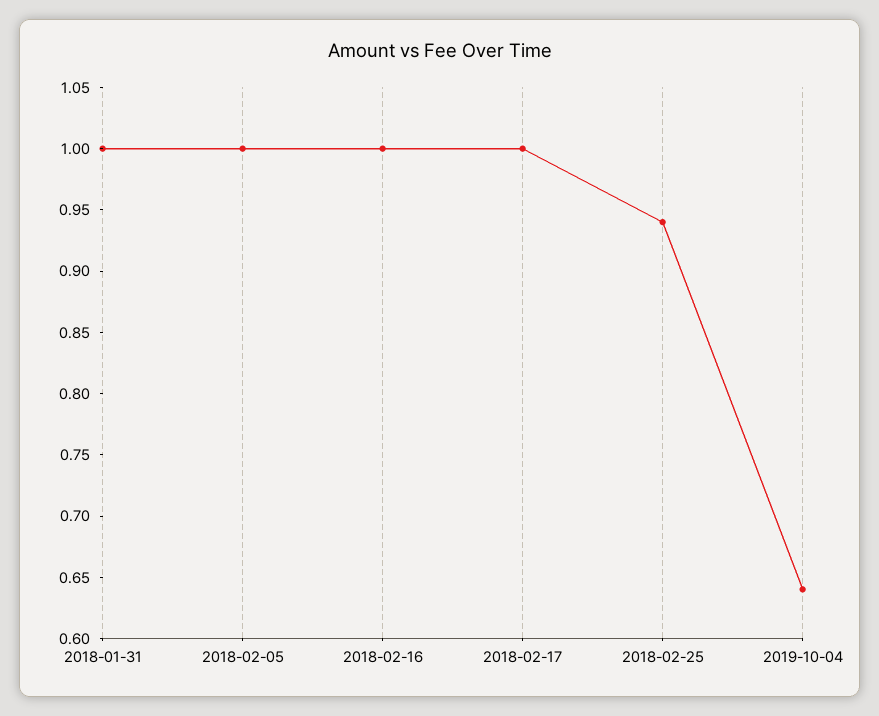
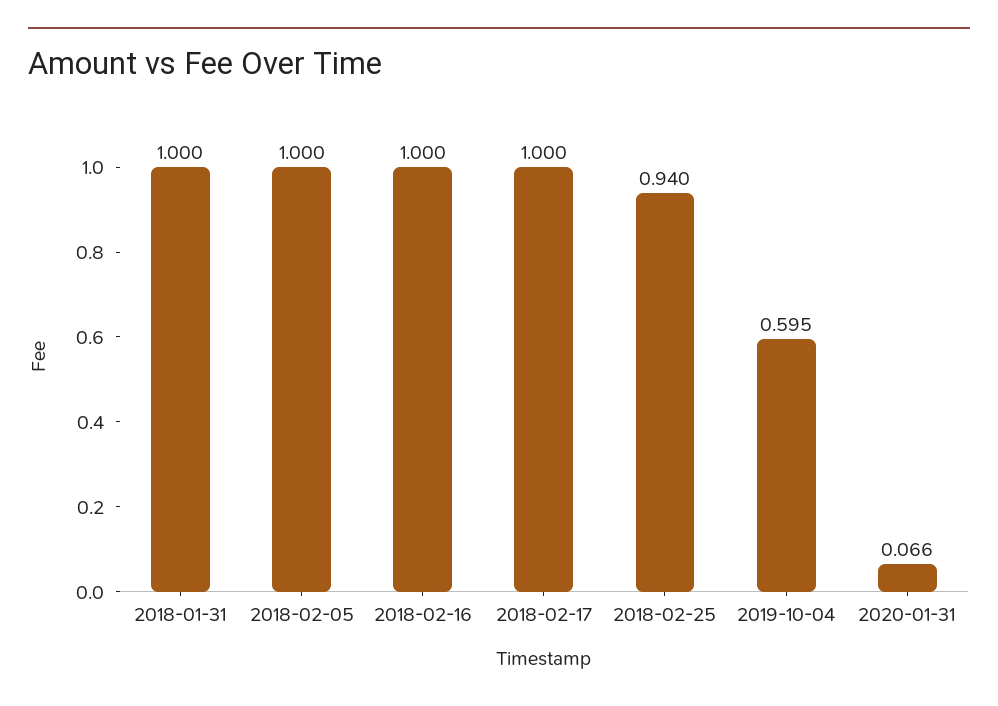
2019-10-04: 0.64 -> 0.595
2020-01-31: none -> 0.066

